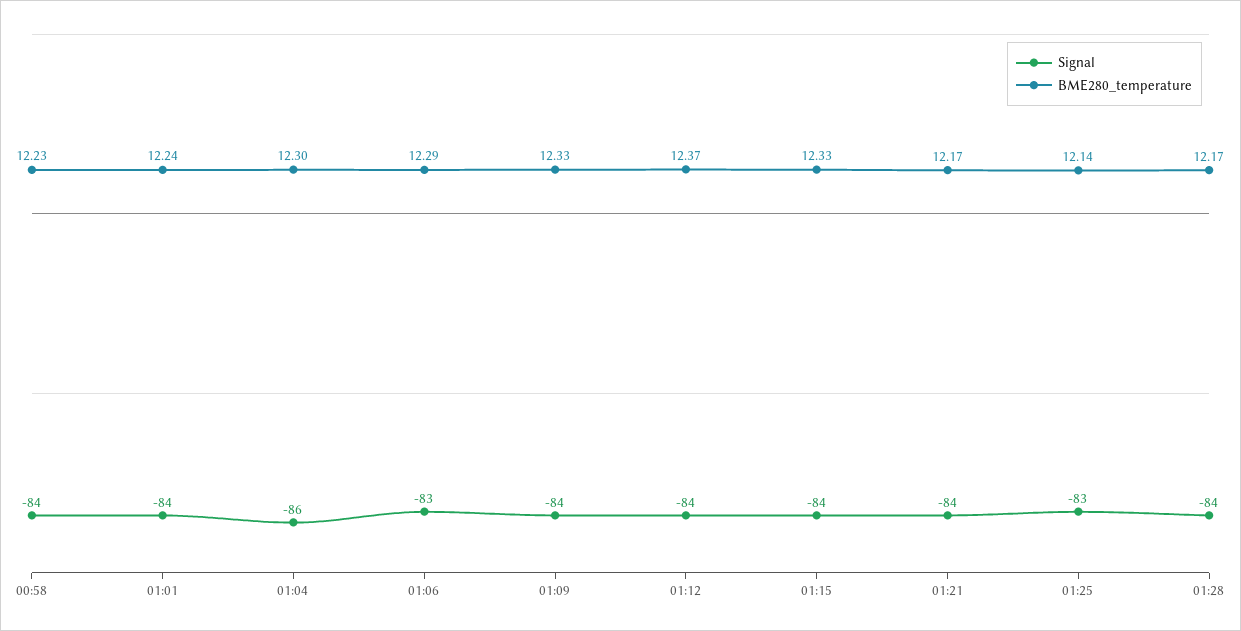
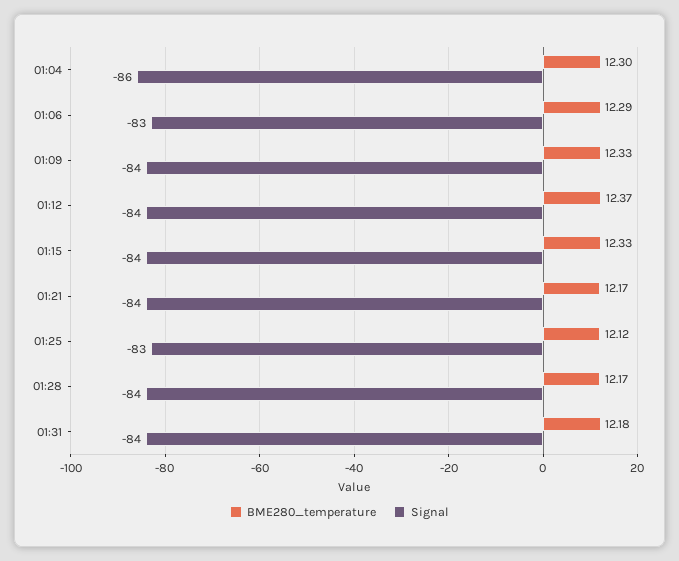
Signal, 00:58: -84 -> none
BME280_temperature, 00:58: 12.23 -> none
Signal, 01:01: -84 -> none
BME280_temperature, 01:01: 12.24 -> none
BME280_temperature, 01:25: 12.14 -> 12.12
BME280_temperature, 01:31: none -> 12.18
Signal, 01:31: none -> -84

